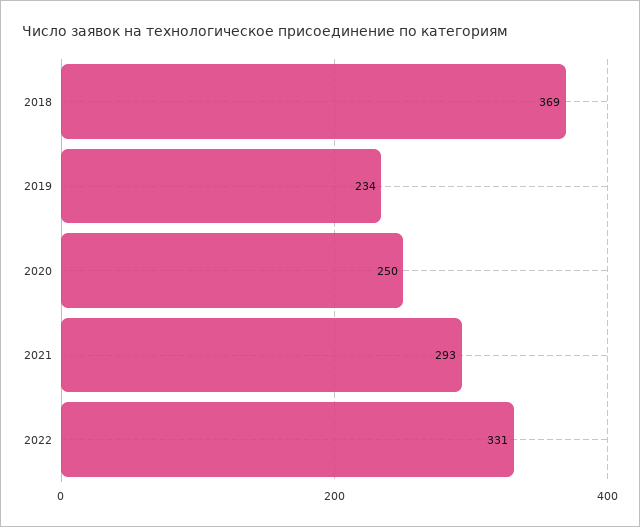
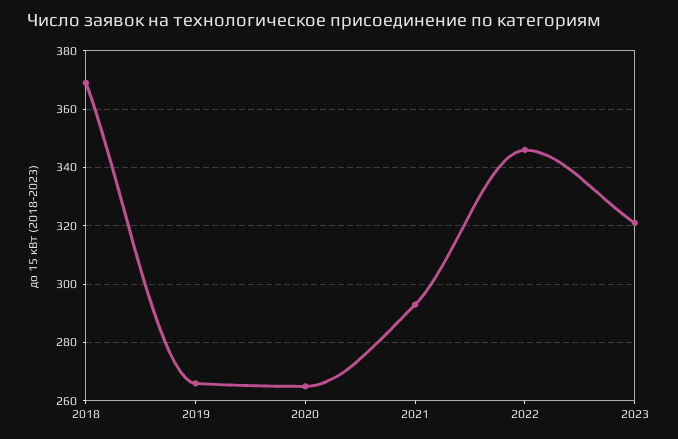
2019: 234 -> 265
2020: 250 -> 265
2022: 331 -> 345
2023: none -> 320

